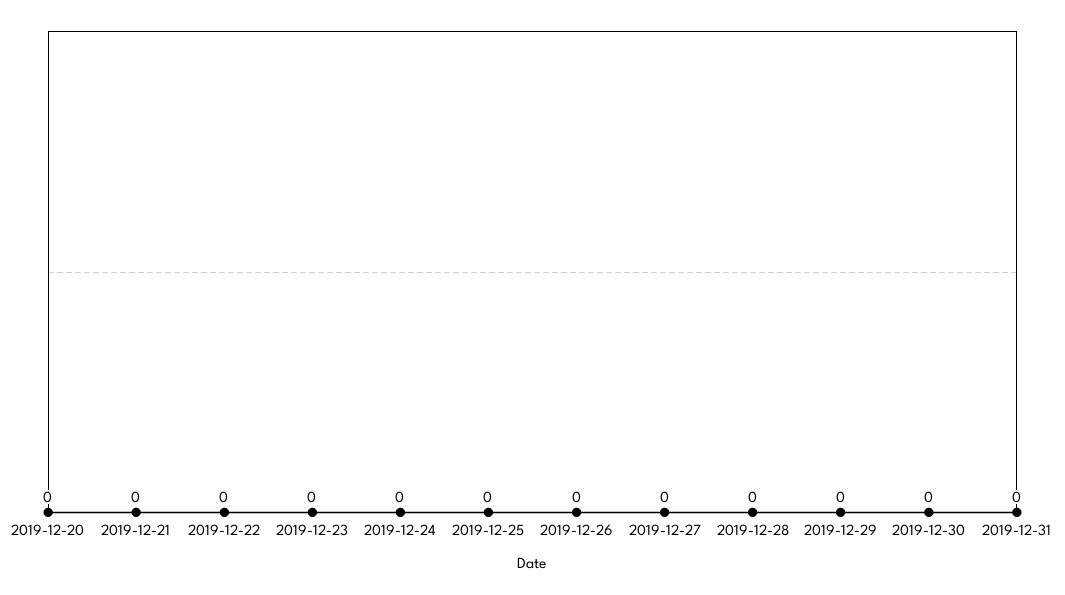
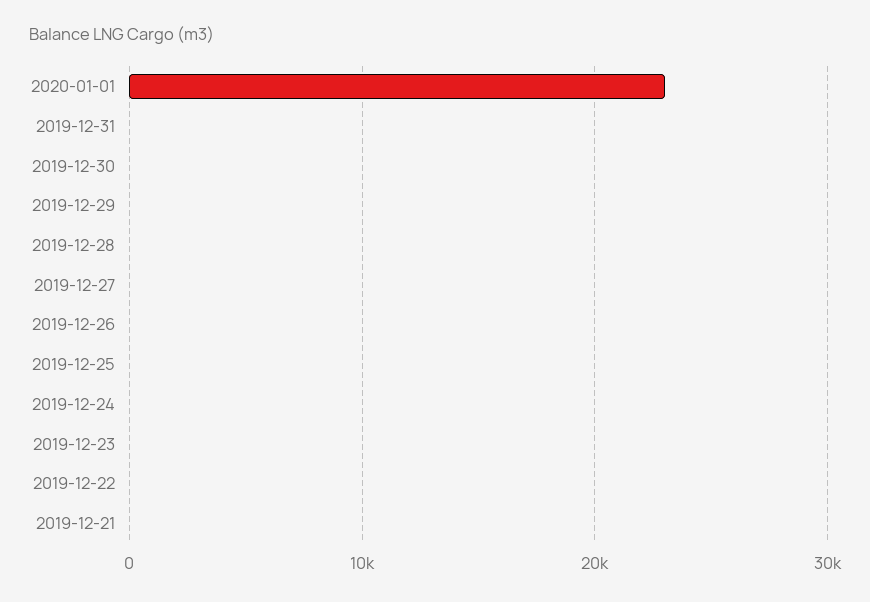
2019-12-20: 0 -> none
2020-01-01: none -> 23000

